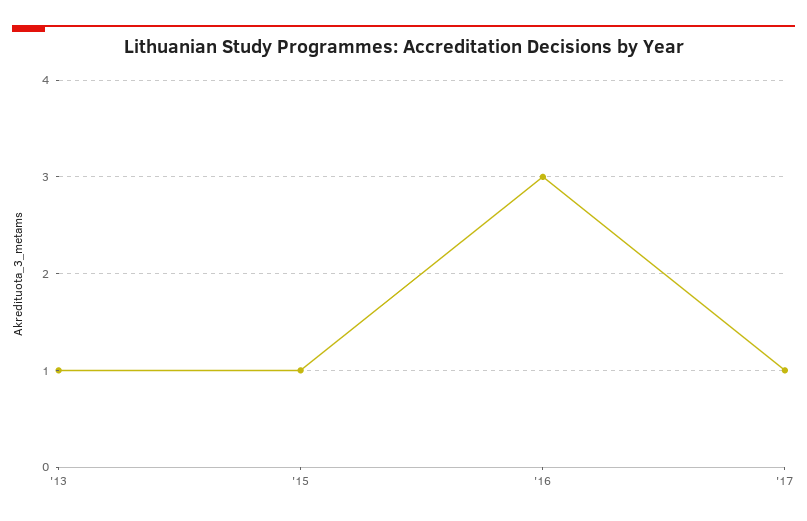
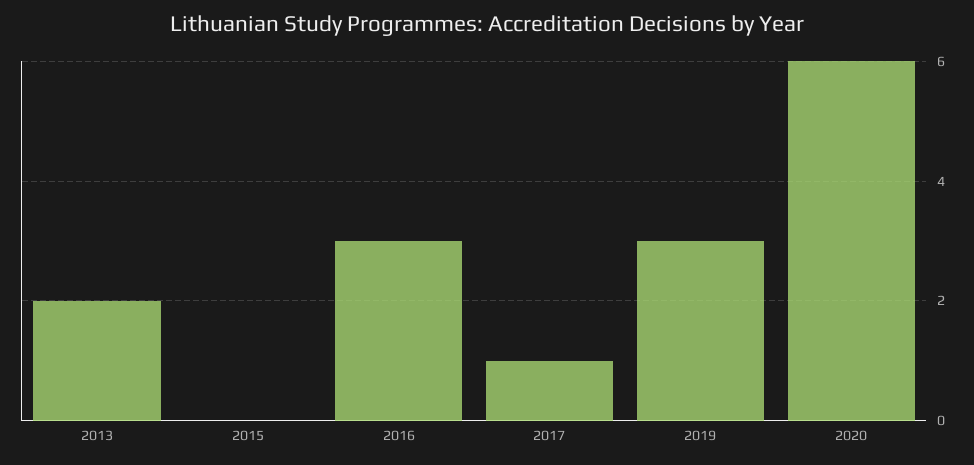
'13: 1 -> 2
'15: 1 -> 0
2019: none -> 3
2020: none -> 6

